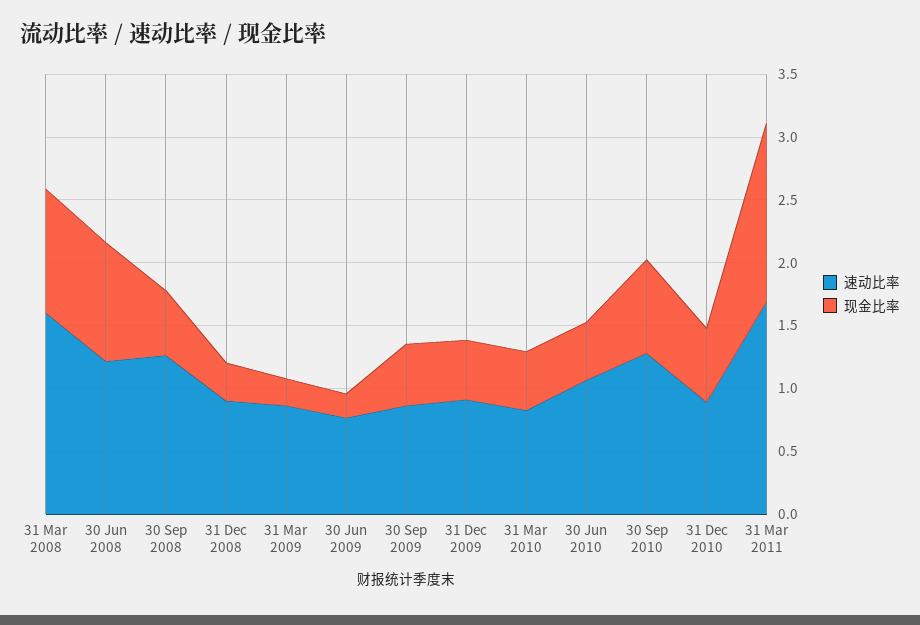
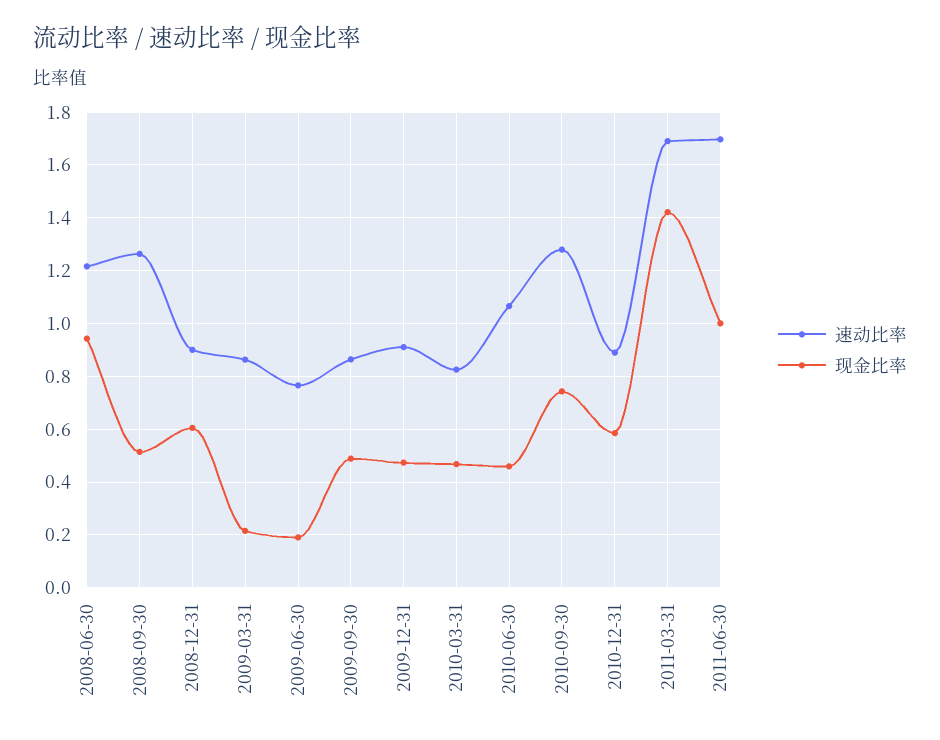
速动比率, 31 Mar 2008: 1.6 -> none
现金比率, 31 Mar 2008: 1 -> none
现金比率, 31 Dec 2008: 0.3 -> 0.6
速动比率, 2011-06-30: none -> 1.7
现金比率, 2011-06-30: none -> 1

